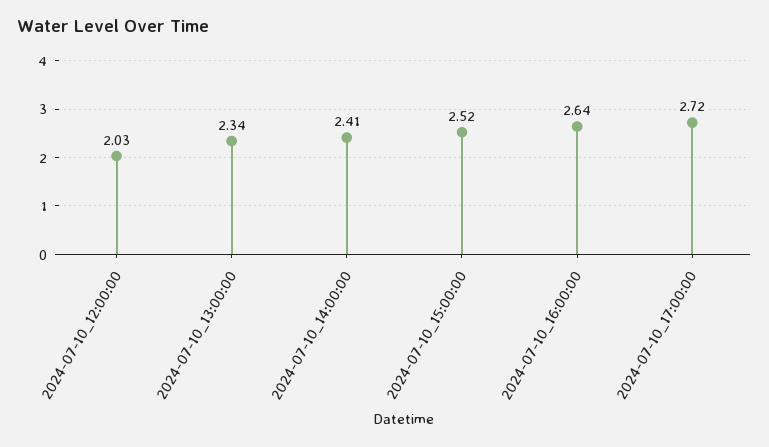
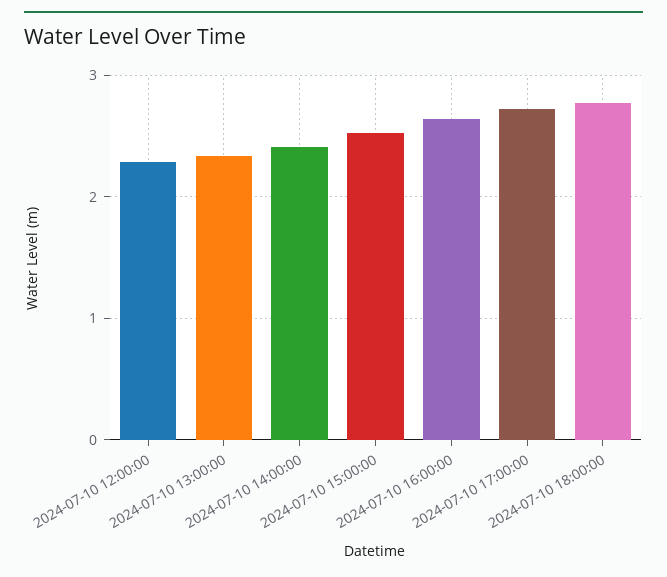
2024-07-10_12:00:00: 2.03 -> 2.3
2024-07-10 18:00:00: none -> 2.8

